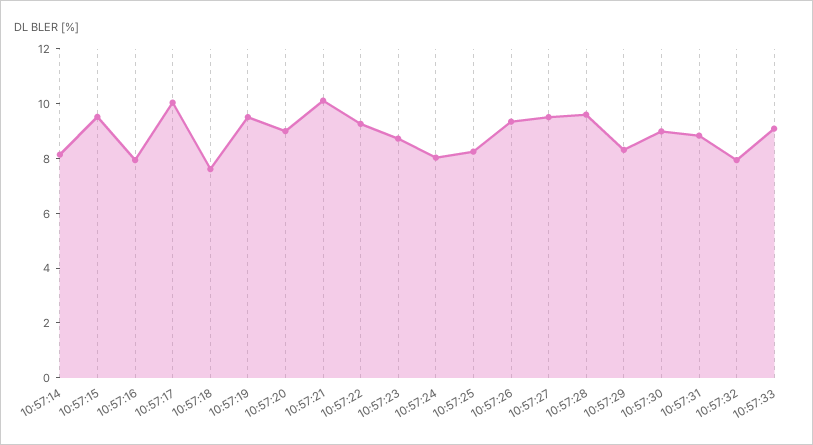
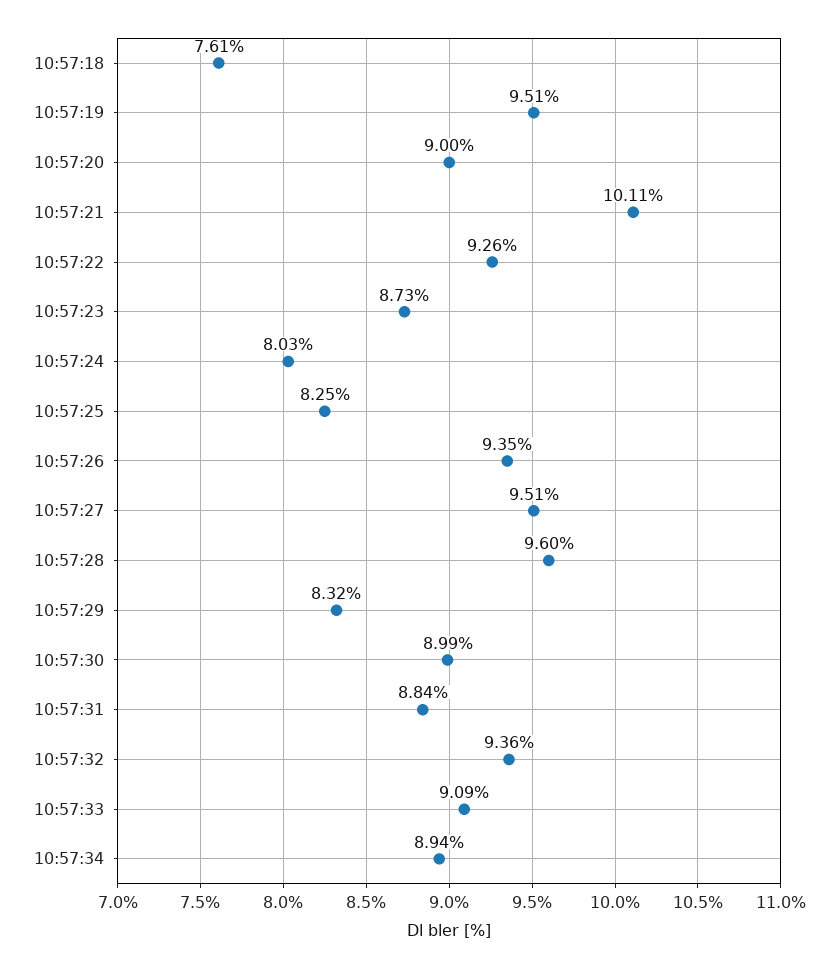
10:57:14: 8 -> none
10:57:15: 9.5 -> none
10:57:16: 8 -> none
10:57:17: 10 -> none
10:57:32: 8 -> 9.36
10:57:34: none -> 8.94

